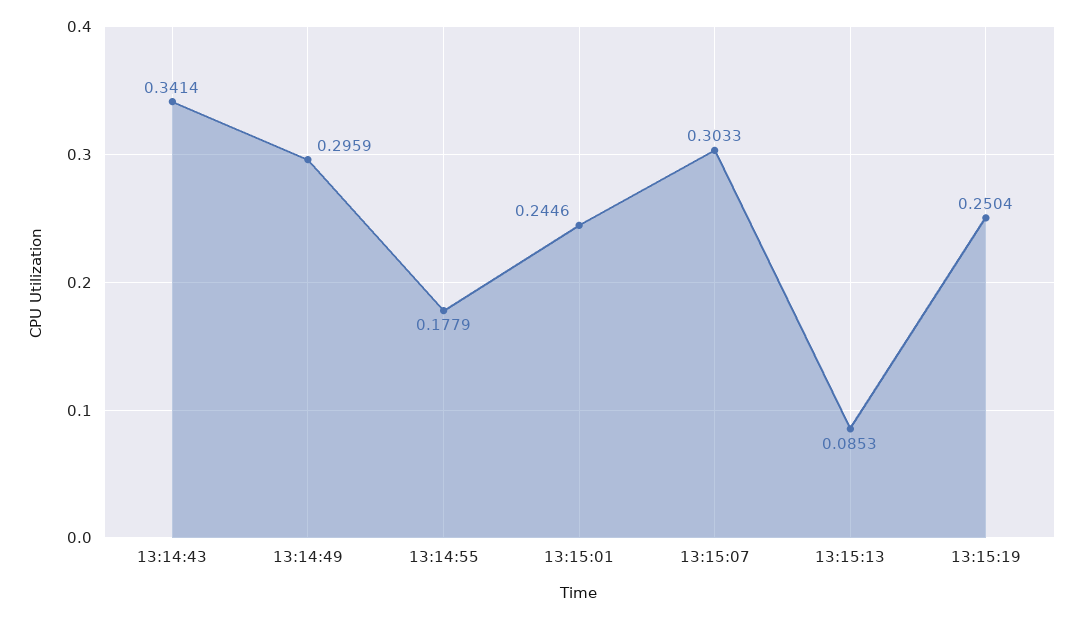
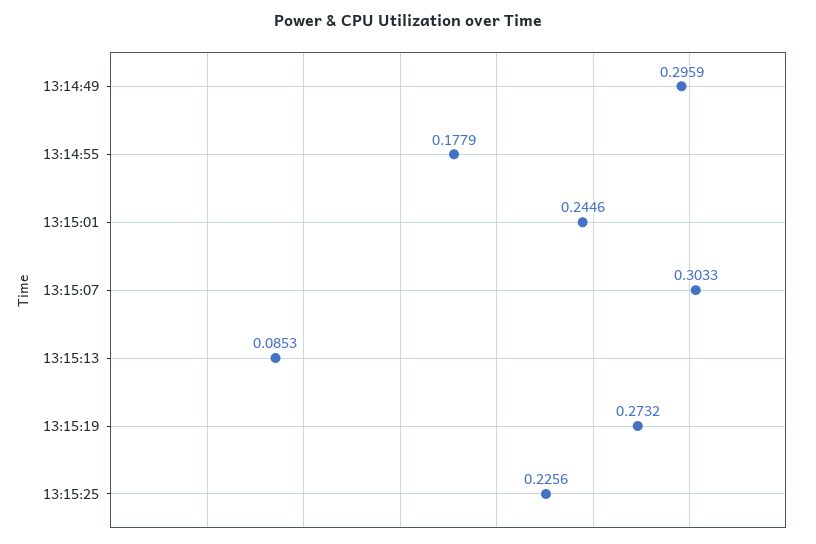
13:14:43: 0.3414 -> none
13:15:19: 0.2504 -> 0.2732
13:15:25: none -> 0.2256

